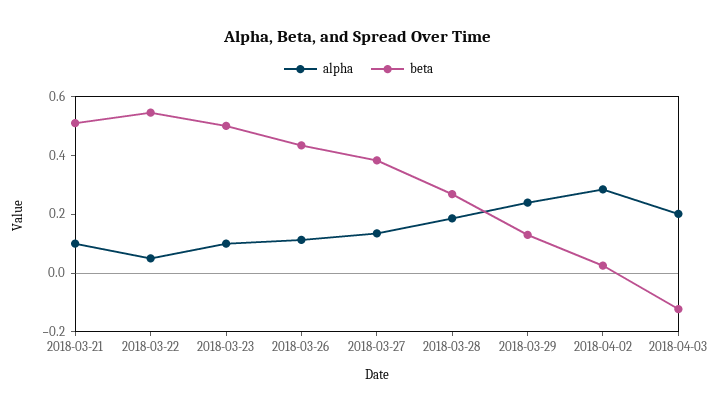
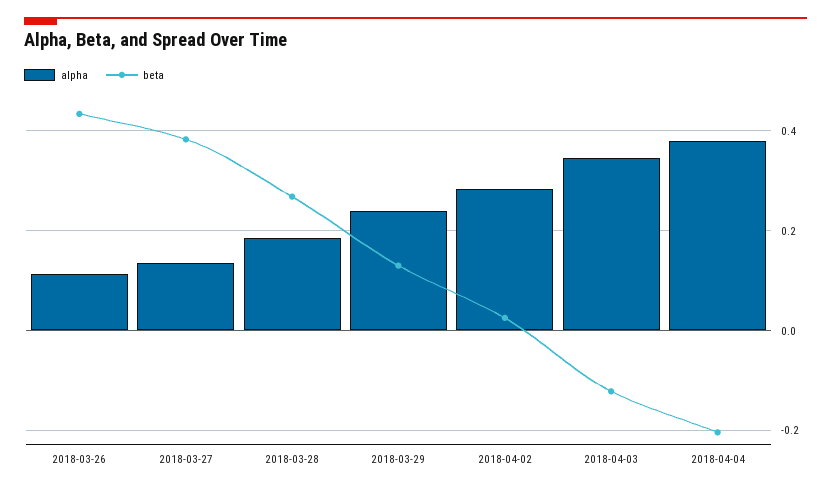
alpha, 2018-03-21: 0.1 -> none
beta, 2018-03-21: 0.5 -> none
alpha, 2018-03-22: 0.05 -> none
beta, 2018-03-22: 0.55 -> none
alpha, 2018-03-23: 0.1 -> none
beta, 2018-03-23: 0.5 -> none
alpha, 2018-04-03: 0.2 -> 0.34
alpha, 2018-04-04: none -> 0.38
beta, 2018-04-04: none -> -0.2

